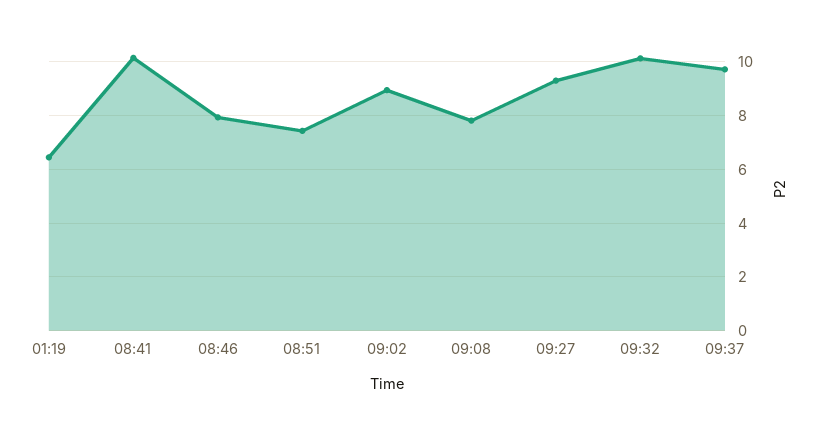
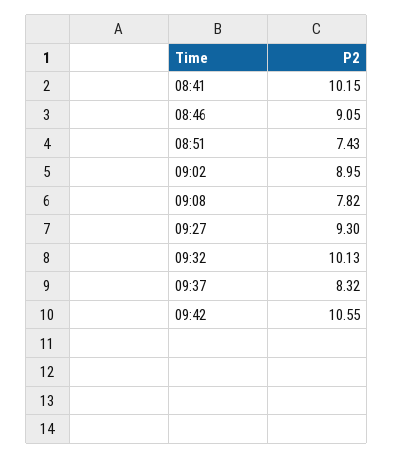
01:19: 6.5 -> none
08:46: 8 -> 9.05
09:37: 9.75 -> 8.32
09:42: none -> 10.55

